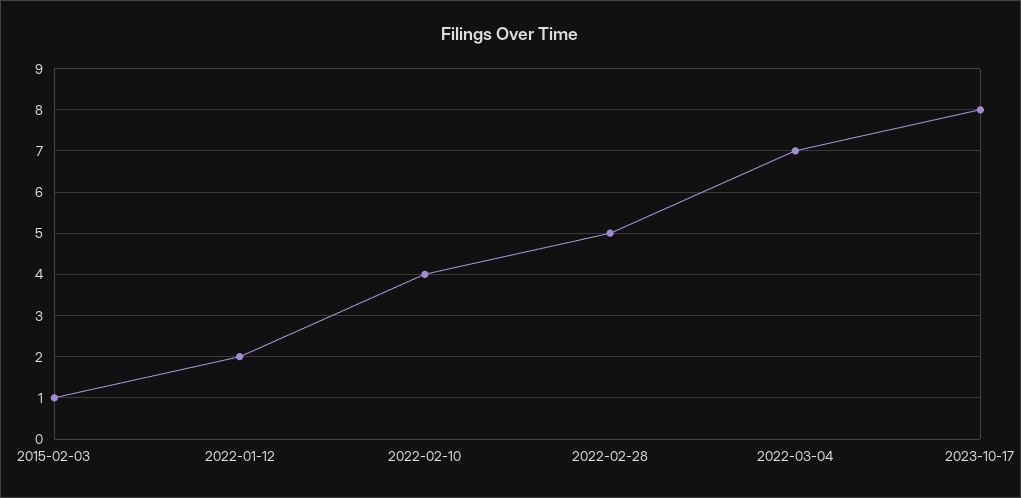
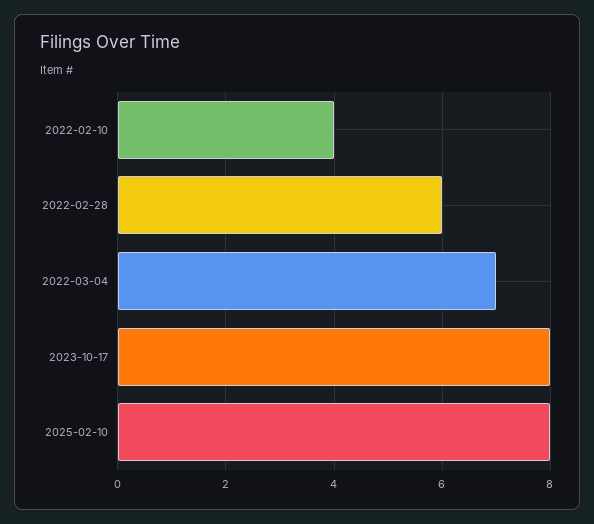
2015-02-03: 1 -> none
2022-01-12: 2 -> none
2022-02-28: 5 -> 6
2025-02-10: none -> 8

